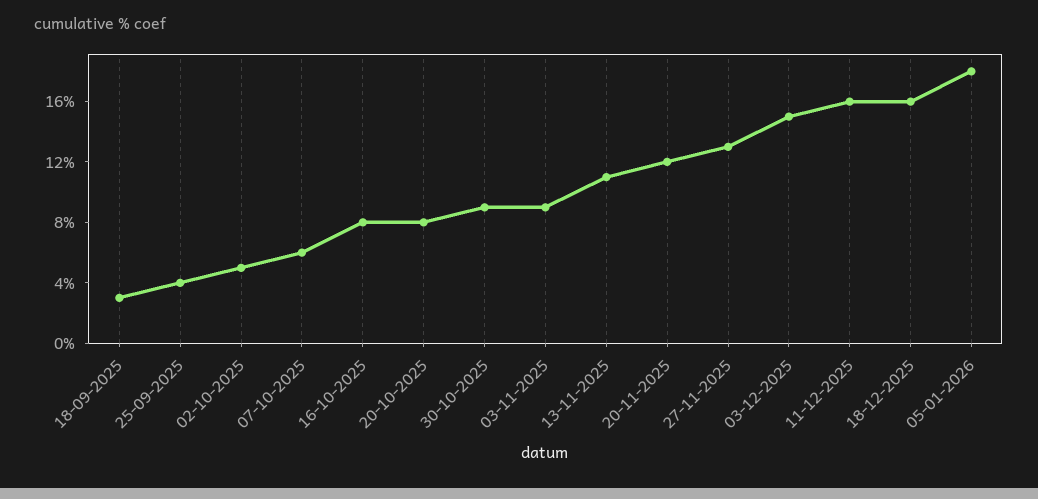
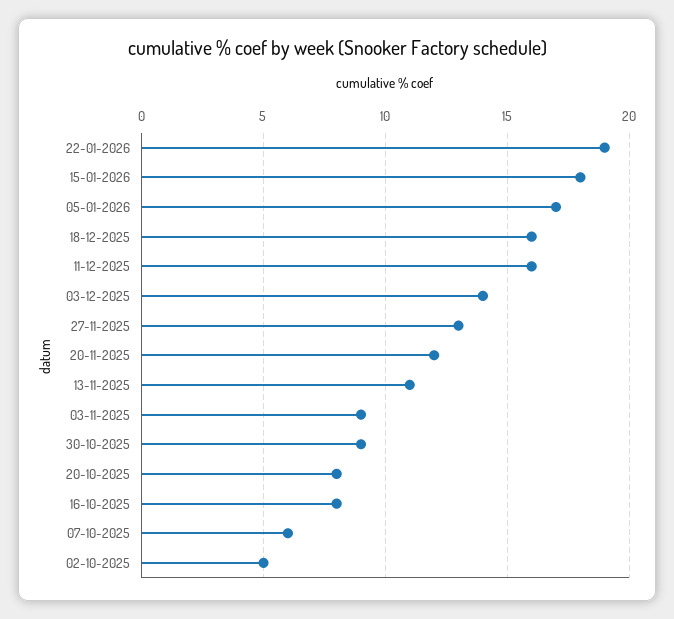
18-09-2025: 3 -> none
25-09-2025: 4 -> none
03-12-2025: 15 -> 14
05-01-2026: 18 -> 17
22-01-2026: none -> 19
15-01-2026: none -> 18

